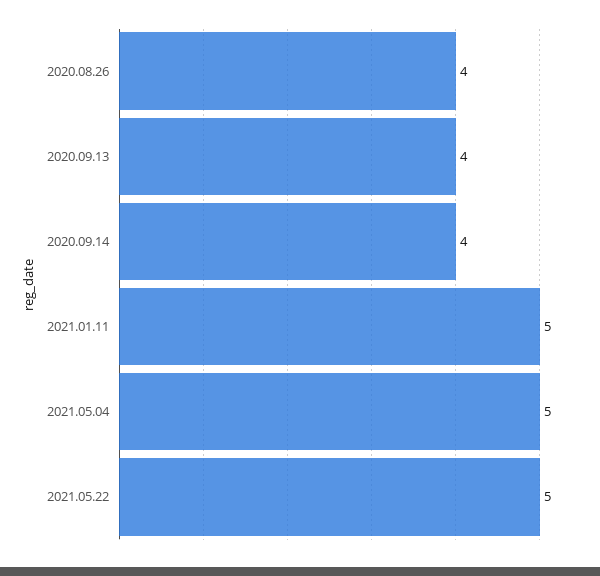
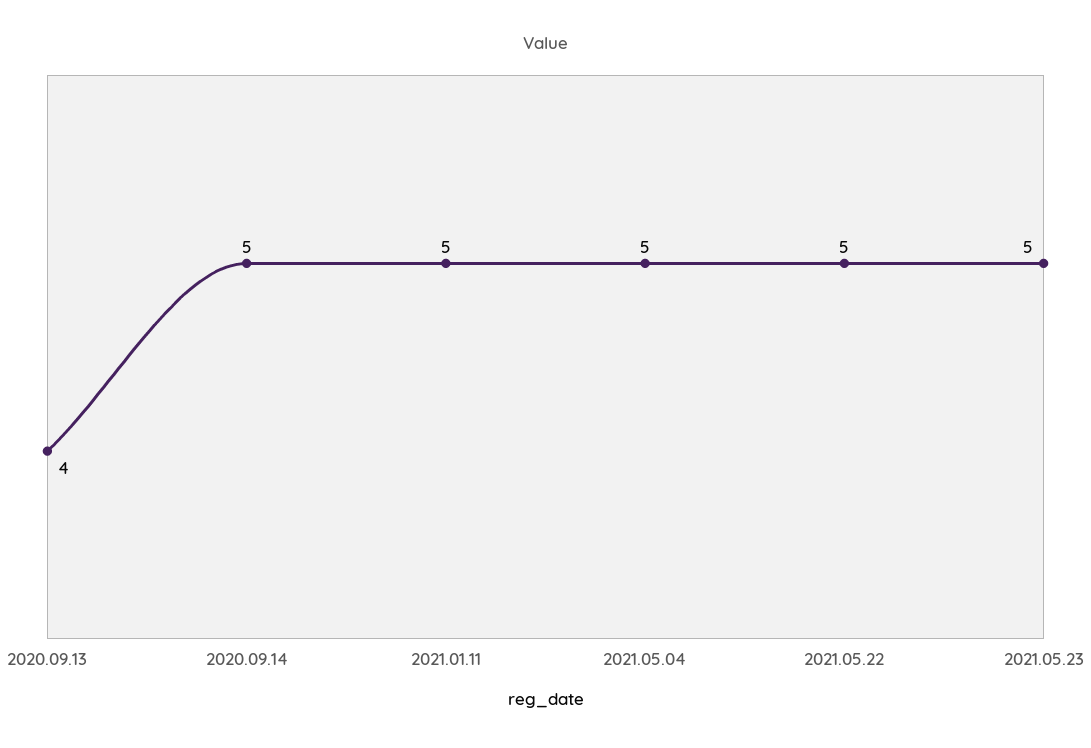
2020.08.26: 4 -> none
2020.09.14: 4 -> 5
2021.05.23: none -> 5

